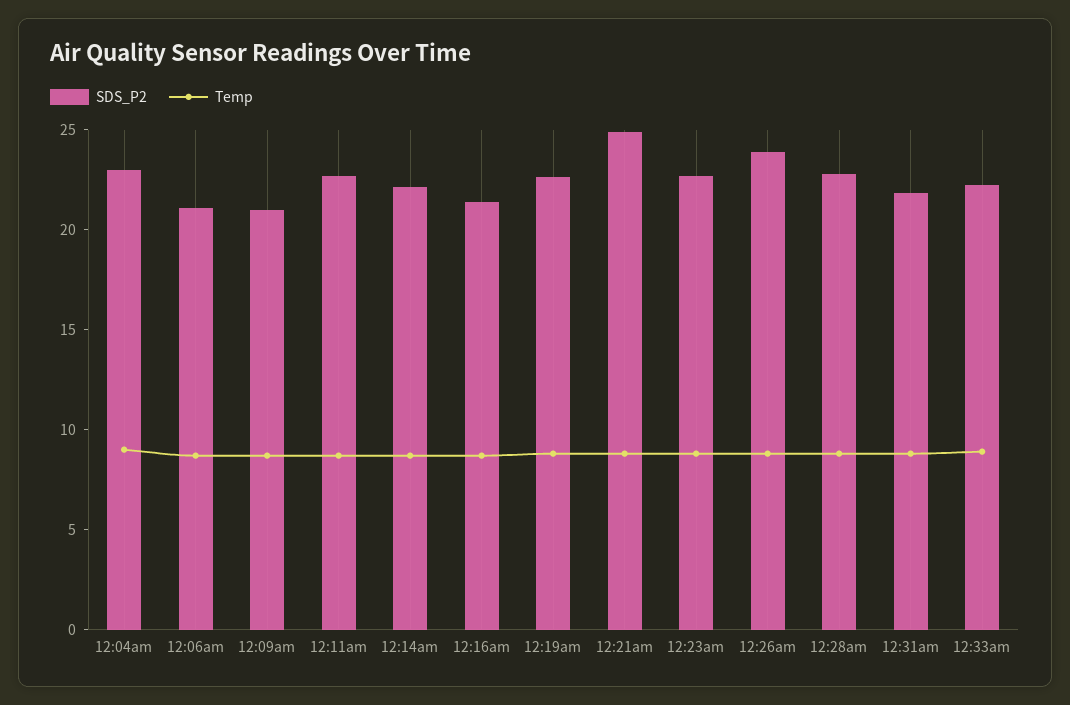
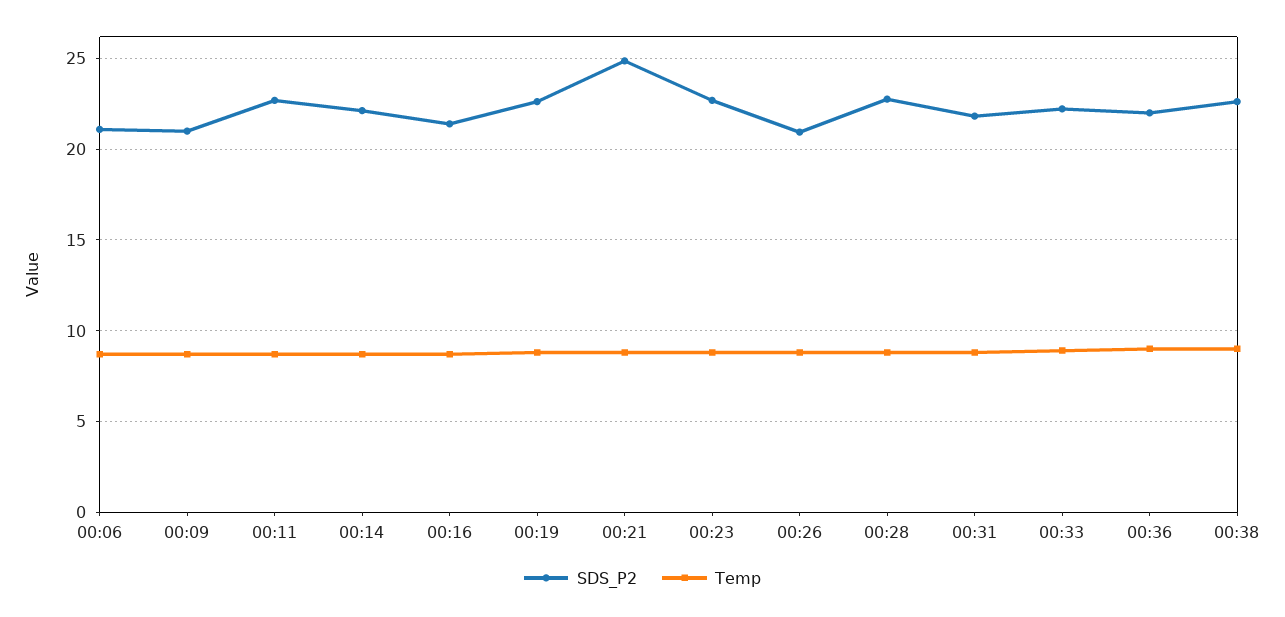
SDS_P2, 12:04am: 23 -> none
Temp, 12:04am: 9 -> none
SDS_P2, 12:26am: 24 -> 21
SDS_P2, 00:36: none -> 22
Temp, 00:36: none -> 9
SDS_P2, 00:38: none -> 22.5
Temp, 00:38: none -> 9

